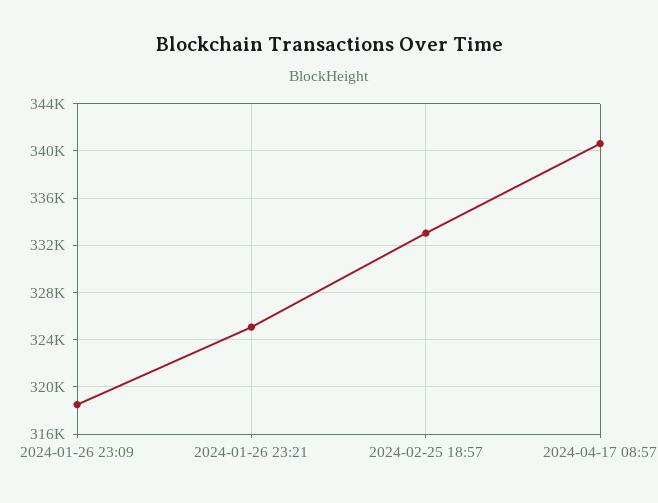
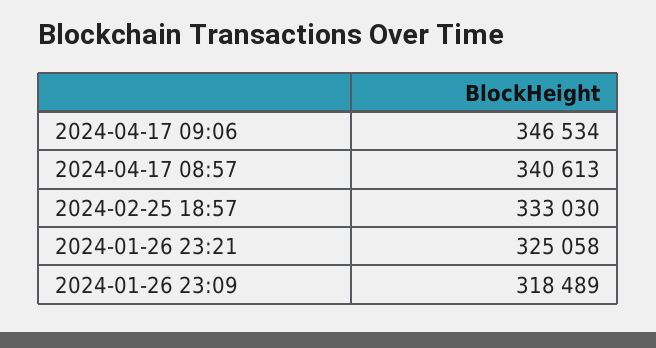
2024-04-17 09:06: none -> 346534

